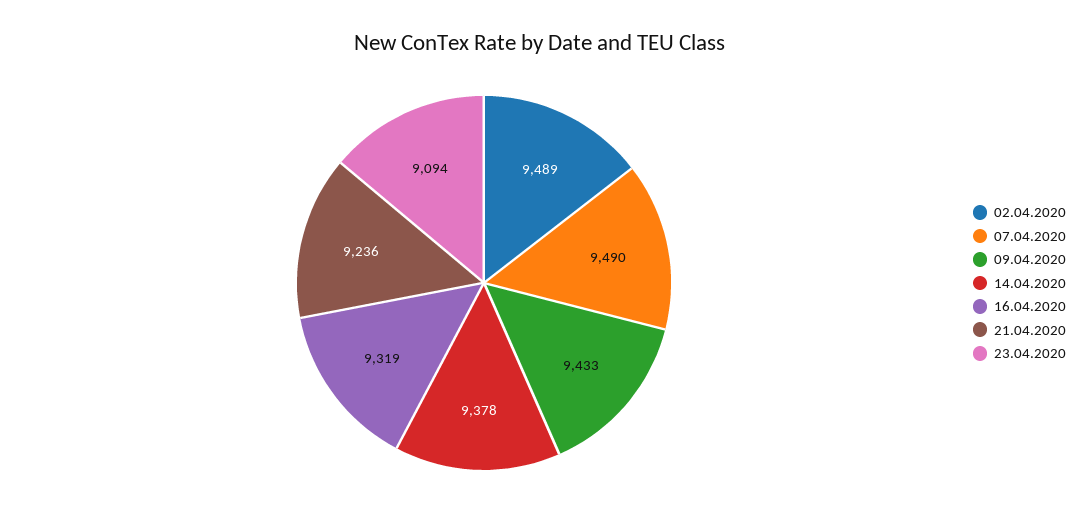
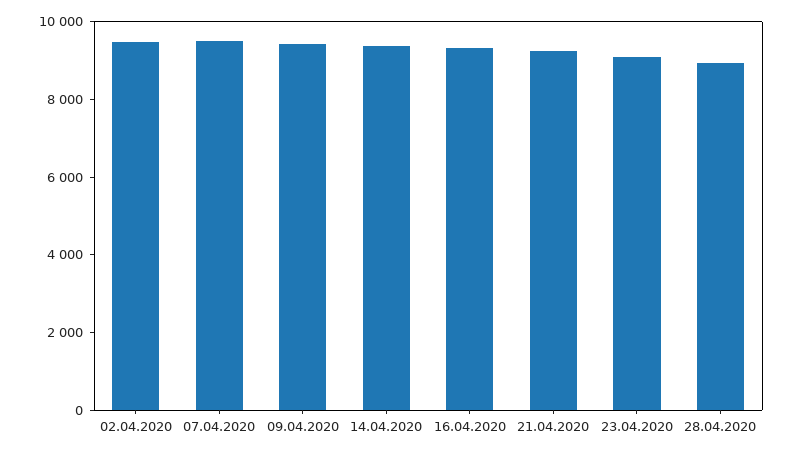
28.04.2020: none -> 9000

